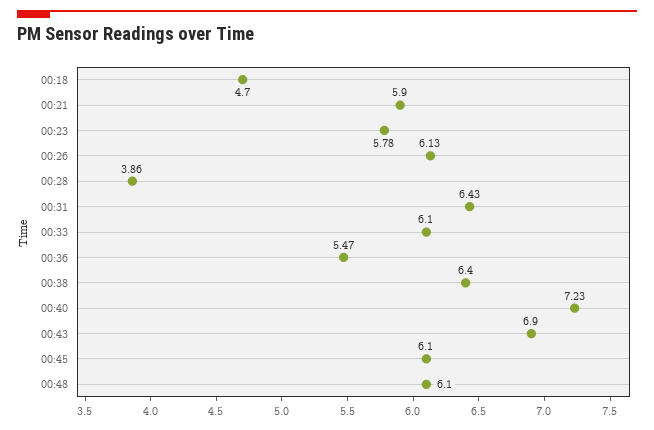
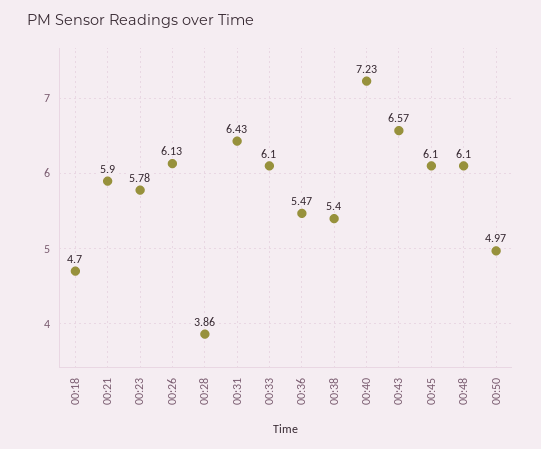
00:38: 6.4 -> 5.4
00:43: 6.9 -> 6.57
00:50: none -> 4.97

